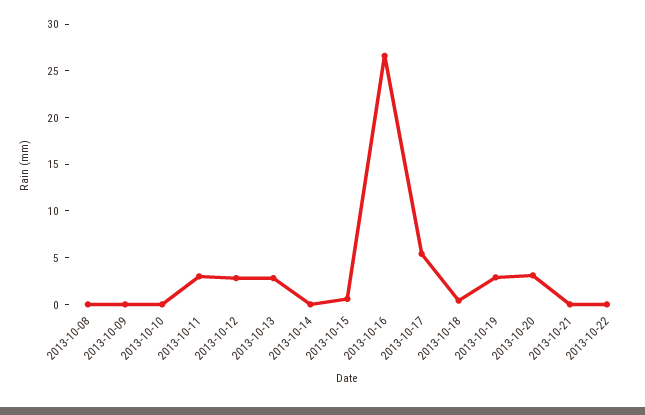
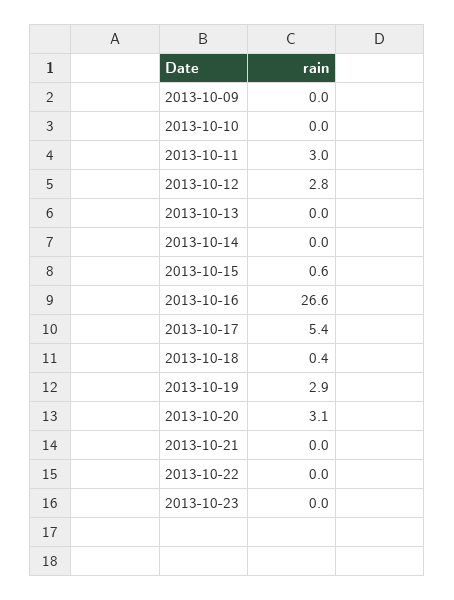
2013-10-08: 0 -> none
2013-10-13: 3 -> 0
2013-10-23: none -> 0

